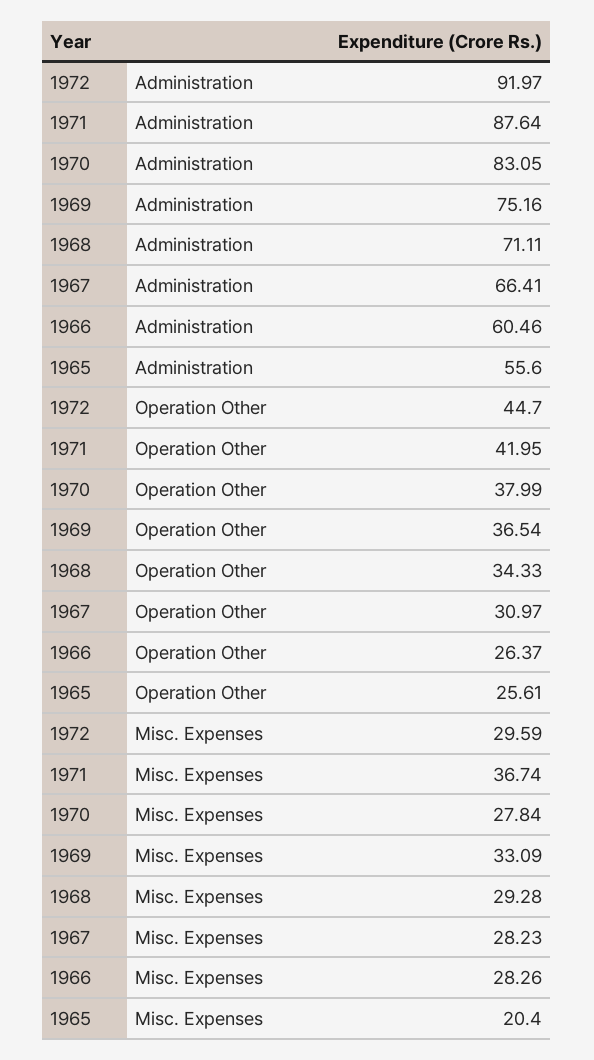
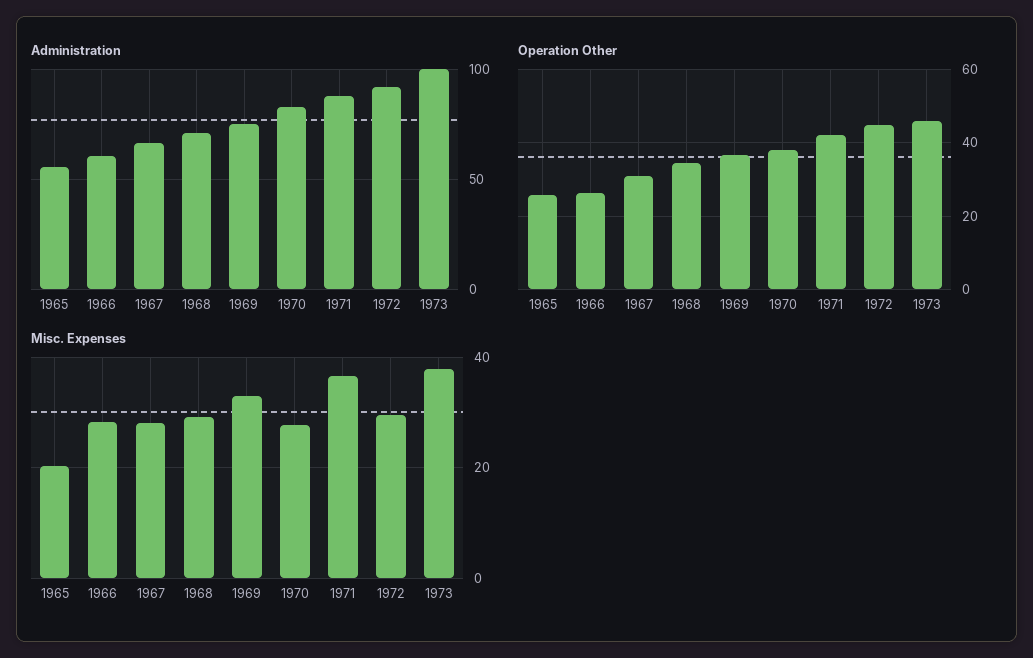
Administration, 1973: none -> 100
Operation Other, 1973: none -> 46
Misc. Expenses, 1973: none -> 38

